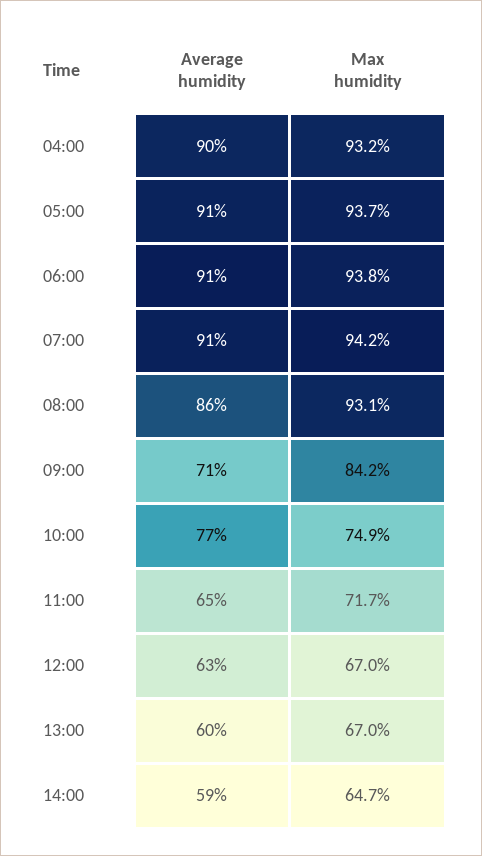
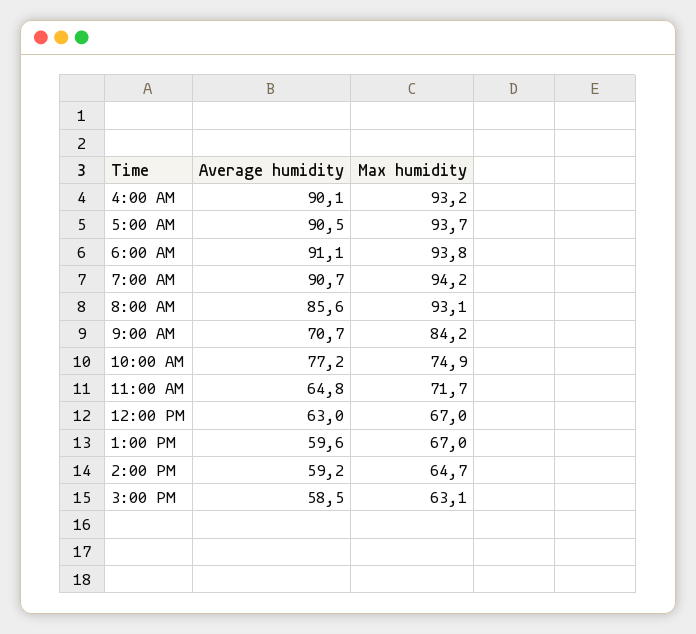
Average humidity, 3:00 PM: none -> 58.5
Max humidity, 3:00 PM: none -> 63.1

